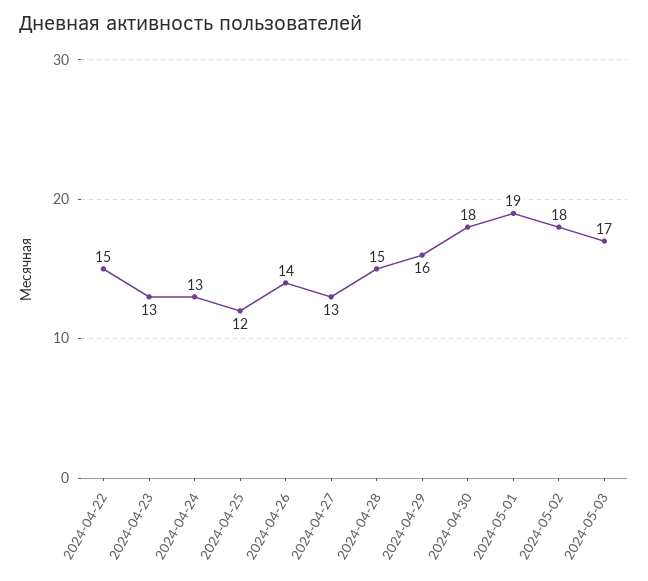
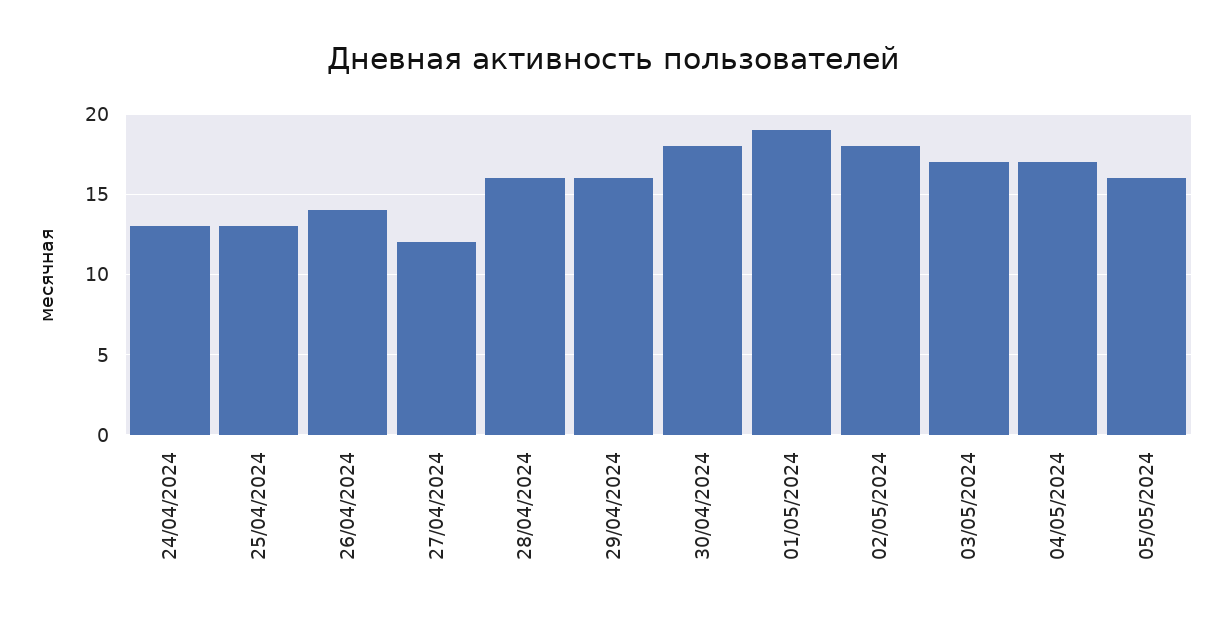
2024-04-22: 15 -> none
2024-04-23: 13 -> none
2024-04-25: 12 -> 13
2024-04-27: 13 -> 12
2024-04-28: 15 -> 16
04/05/2024: none -> 17
05/05/2024: none -> 16

